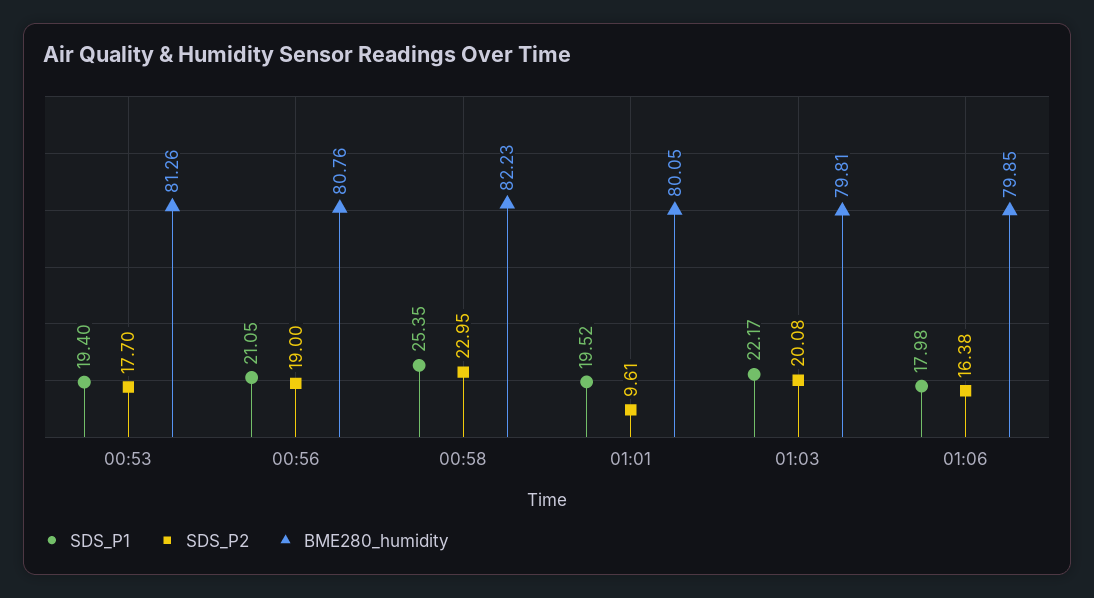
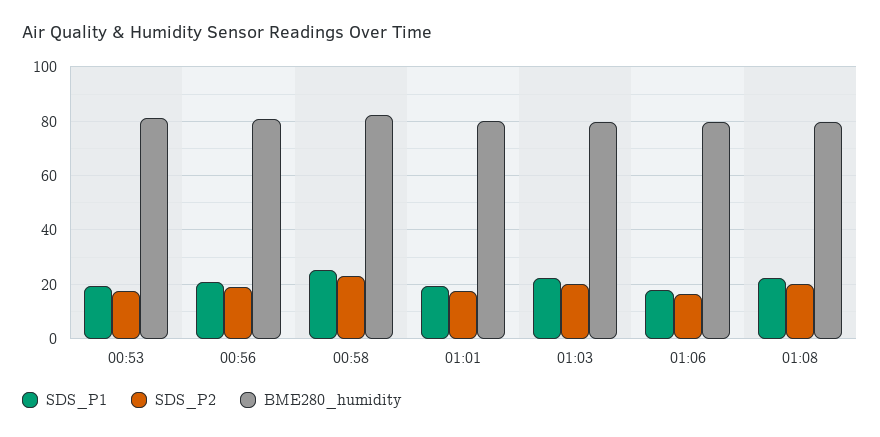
SDS_P2, 01:01: 9.61 -> 17.5
SDS_P1, 01:08: none -> 22.5
SDS_P2, 01:08: none -> 20
BME280_humidity, 01:08: none -> 80

